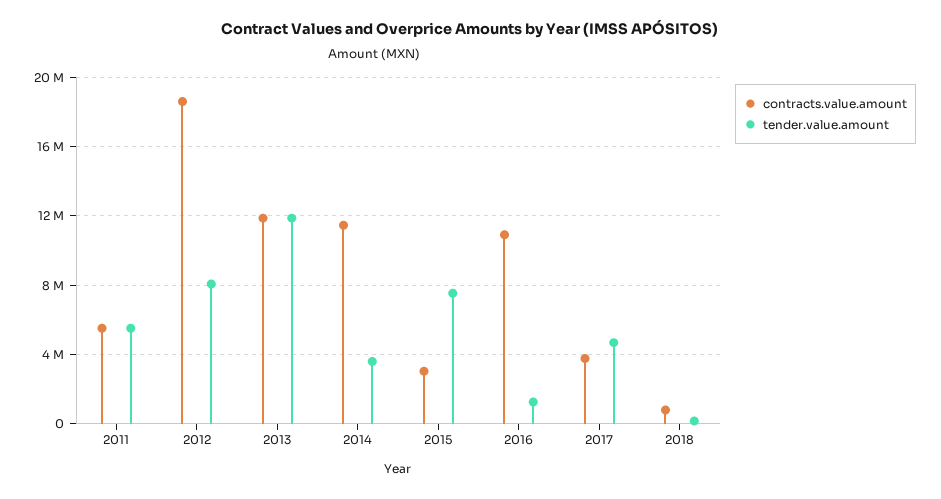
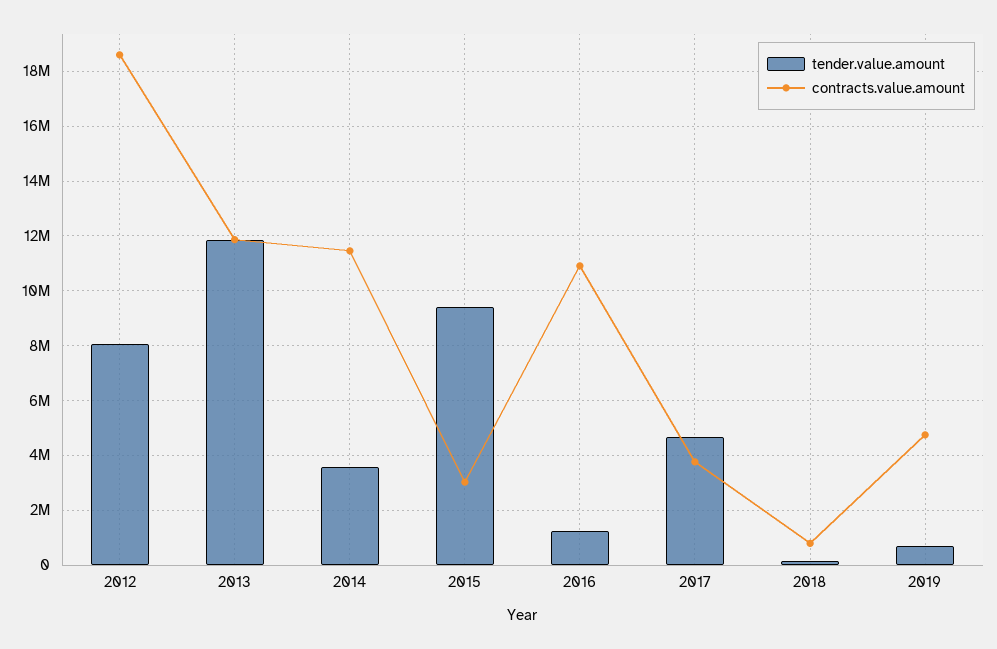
contracts.value.amount, 2011: 5500000 -> none
tender.value.amount, 2011: 5500000 -> none
tender.value.amount, 2015: 7500000 -> 9500000
tender.value.amount, 2019: none -> 750000
contracts.value.amount, 2019: none -> 4750000

